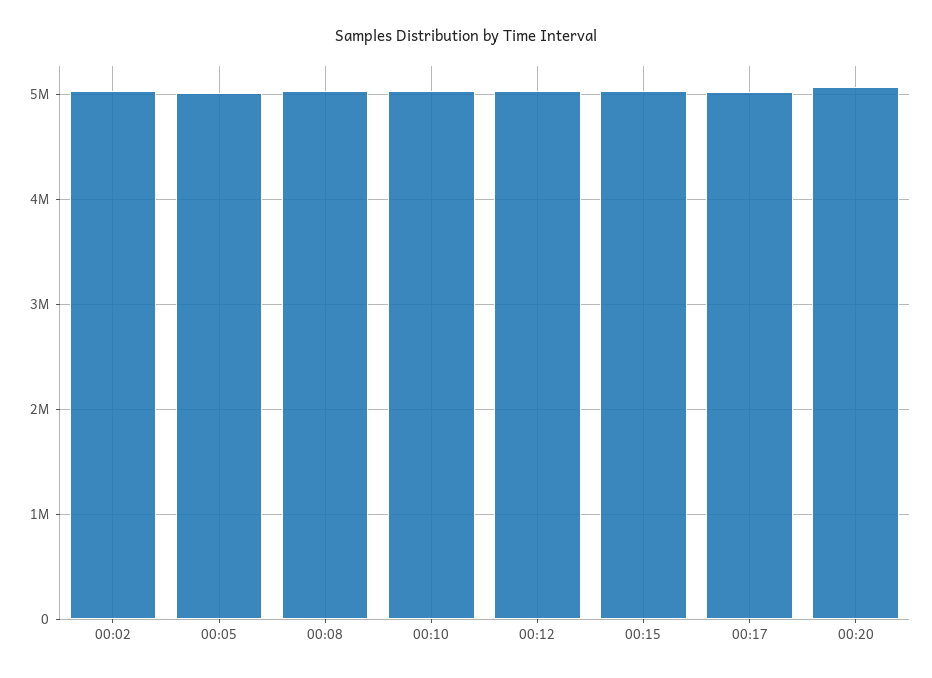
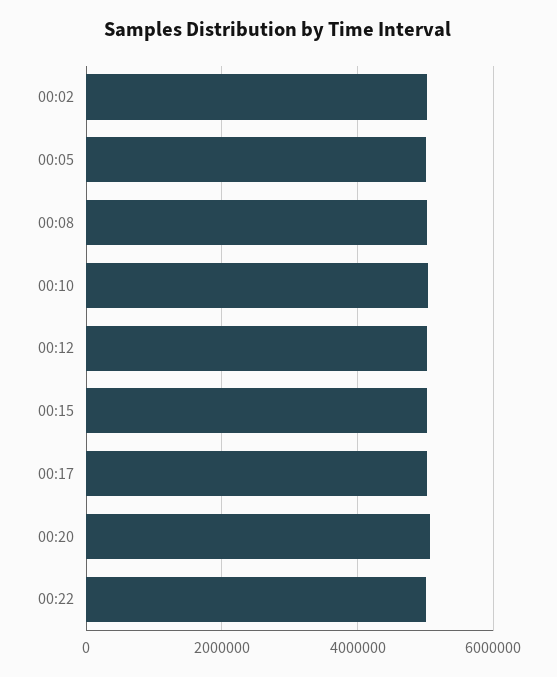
00:22: none -> 5000000

